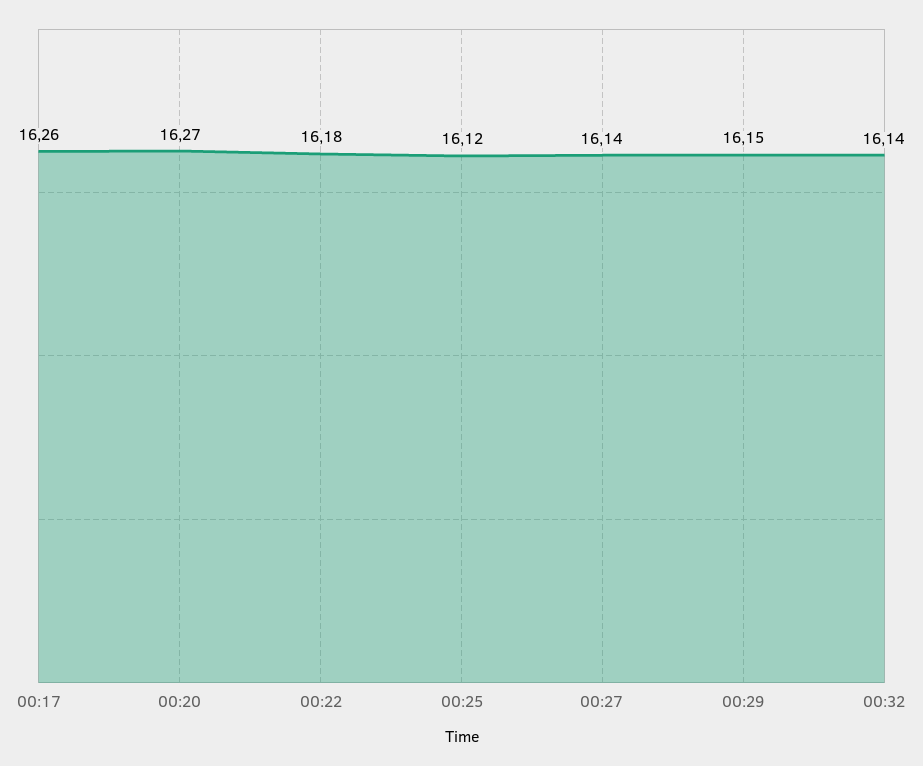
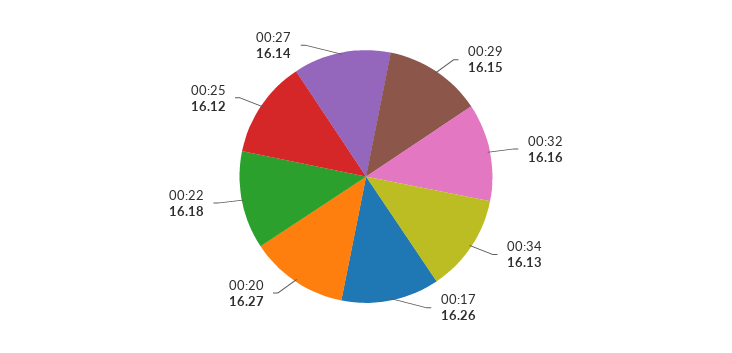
00:32: 16.14 -> 16.16
00:34: none -> 16.13

